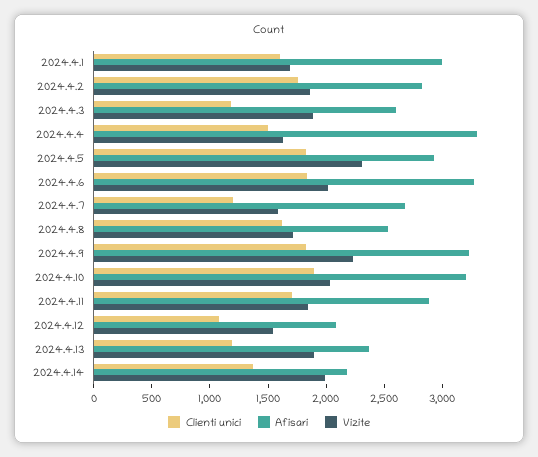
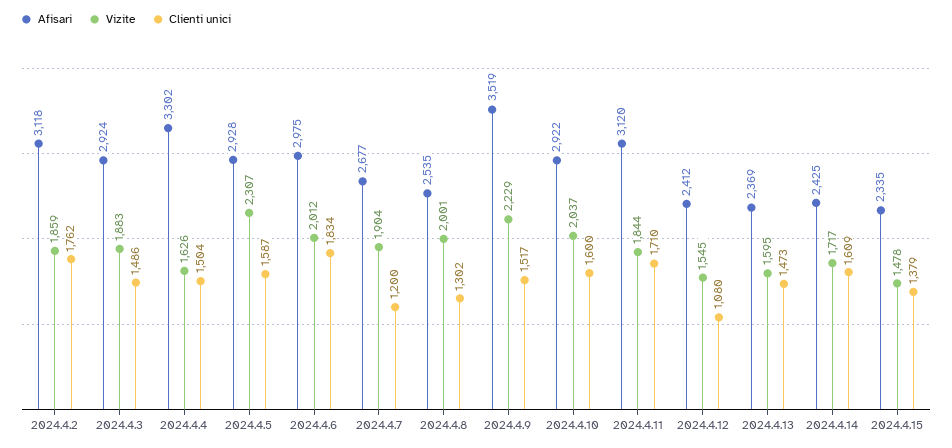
Clienti unici, 2024.4.1: 1600 -> none
Afisari, 2024.4.1: 3000 -> none
Vizite, 2024.4.1: 1700 -> none
Afisari, 2024.4.2: 2800 -> 3118
Clienti unici, 2024.4.3: 1200 -> 1486
Afisari, 2024.4.3: 2600 -> 2924
Clienti unici, 2024.4.5: 1800 -> 1587
Afisari, 2024.4.6: 3300 -> 2975
Vizite, 2024.4.7: 1600 -> 1904
Clienti unici, 2024.4.8: 1600 -> 1302
Vizite, 2024.4.8: 1700 -> 2001
Clienti unici, 2024.4.9: 1800 -> 1517
Afisari, 2024.4.9: 3200 -> 3519
Clienti unici, 2024.4.10: 1900 -> 1600
Afisari, 2024.4.10: 3200 -> 2922
Afisari, 2024.4.11: 2900 -> 3120
Afisari, 2024.4.12: 2100 -> 2412
Clienti unici, 2024.4.13: 1200 -> 1473
Vizite, 2024.4.13: 1900 -> 1595
Clienti unici, 2024.4.14: 1400 -> 1609
Afisari, 2024.4.14: 2200 -> 2425
Vizite, 2024.4.14: 2000 -> 1717
Afisari, 2024.4.15: none -> 2335
Vizite, 2024.4.15: none -> 1478
Clienti unici, 2024.4.15: none -> 1379

